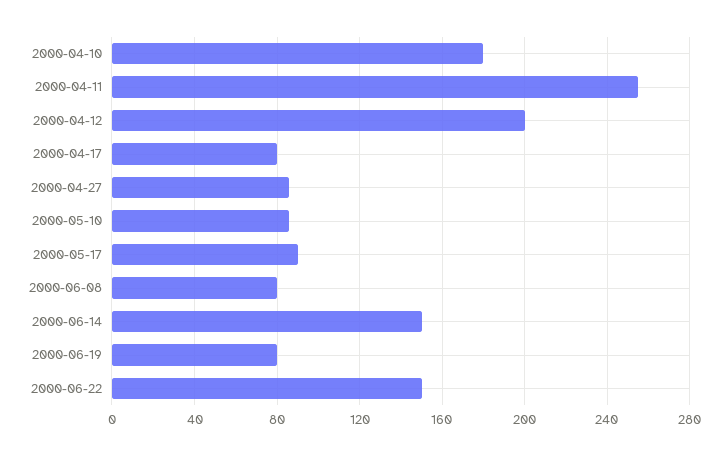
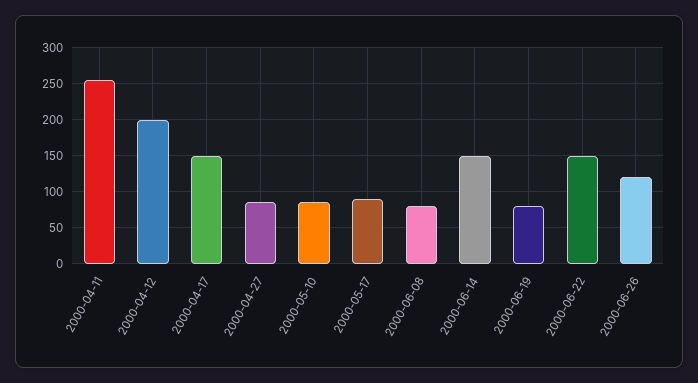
2000-04-10: 180 -> none
2000-04-17: 80 -> 150
2000-06-26: none -> 120

